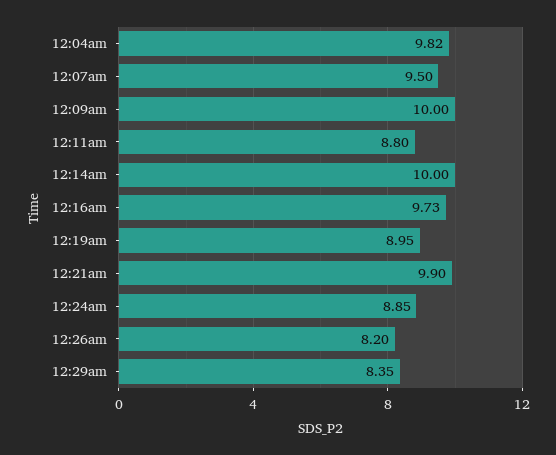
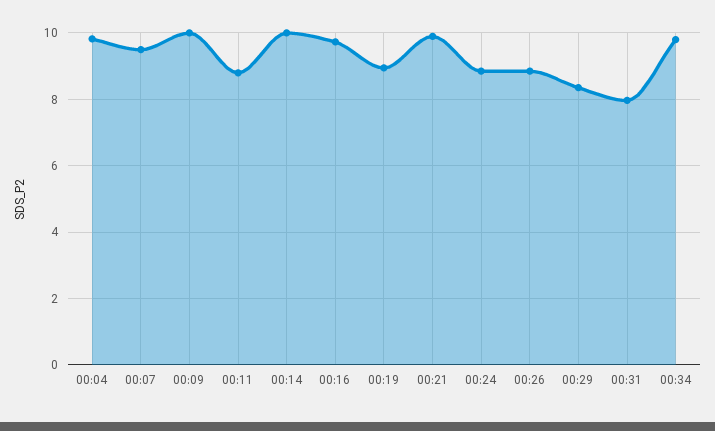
12:26am: 8.2 -> 8.8
00:31: none -> 8
00:34: none -> 9.8

